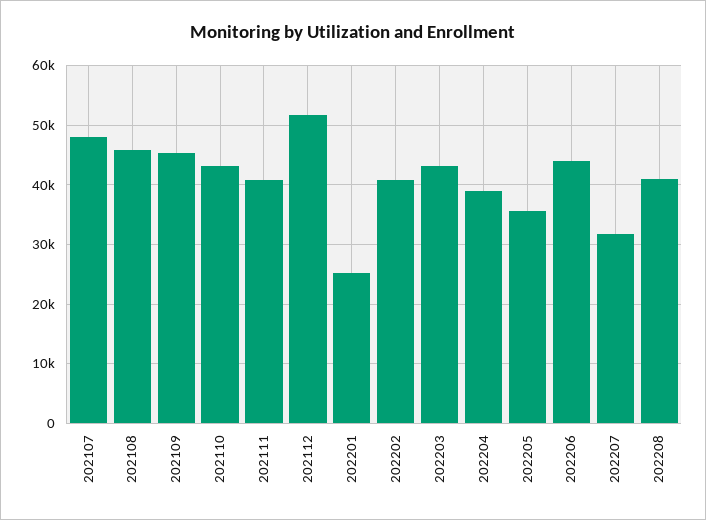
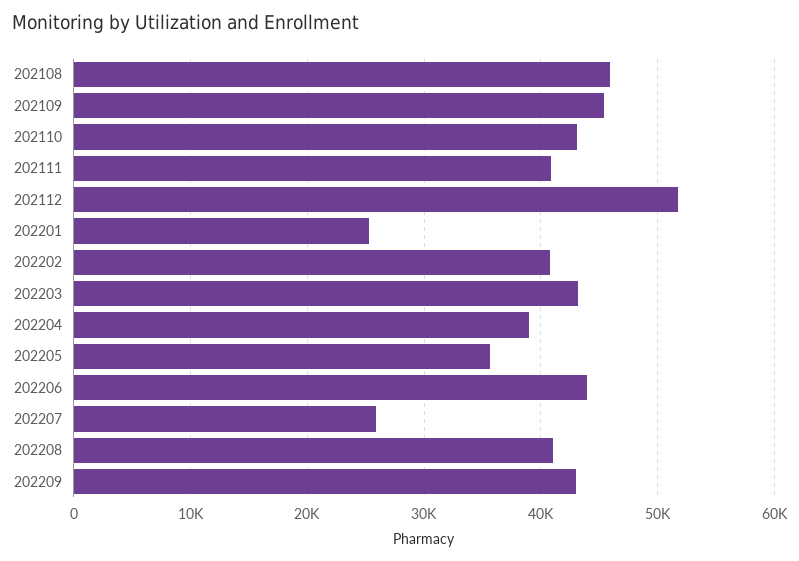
202107: 48000 -> none
202207: 32000 -> 26000
202209: none -> 43000

